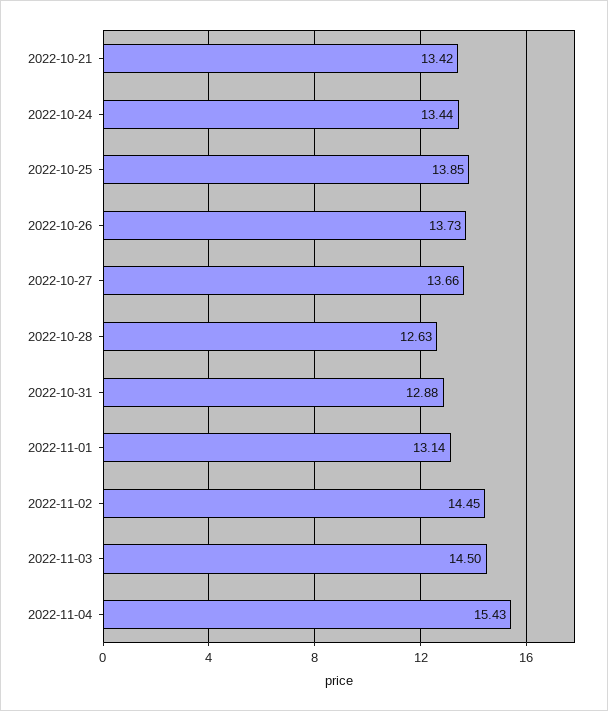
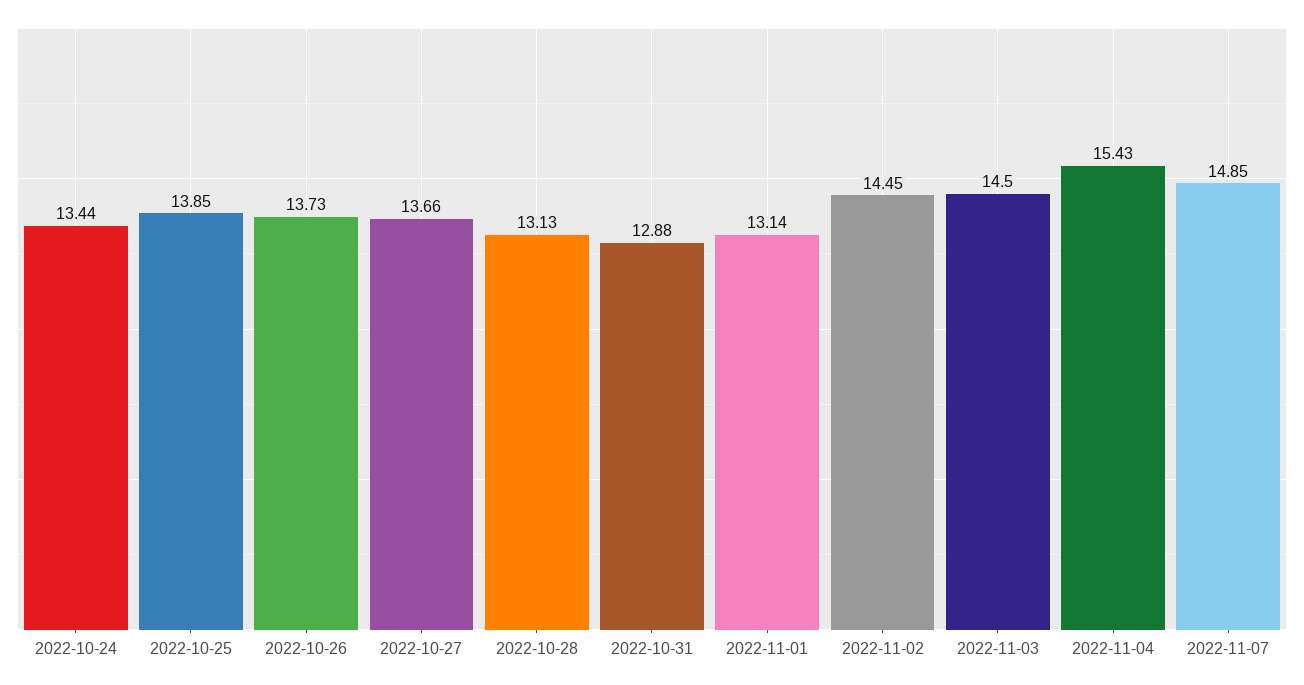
2022-10-21: 13.42 -> none
2022-10-28: 12.63 -> 13.13
2022-11-07: none -> 14.85

